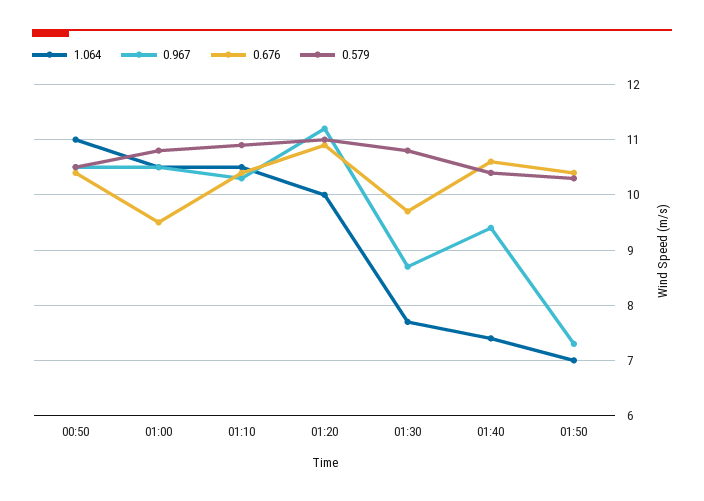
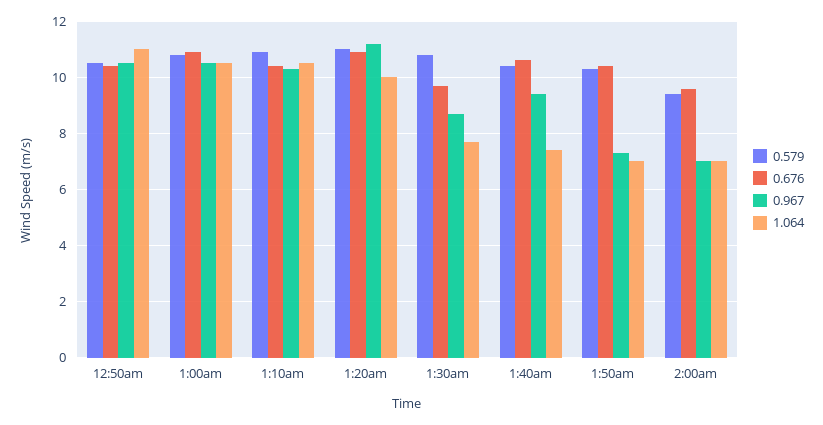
0.676, 01:00: 9.5 -> 11
0.579, 2:00am: none -> 9.5
0.676, 2:00am: none -> 9.5
0.967, 2:00am: none -> 7
1.064, 2:00am: none -> 7

